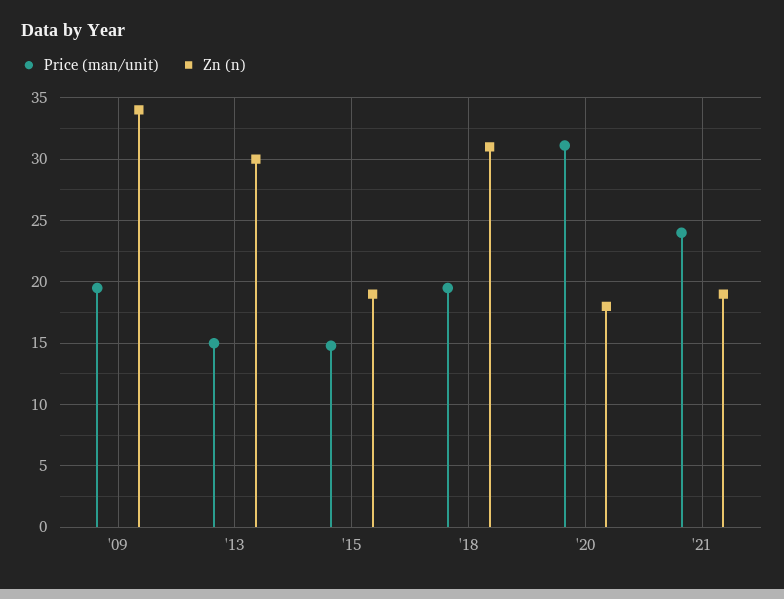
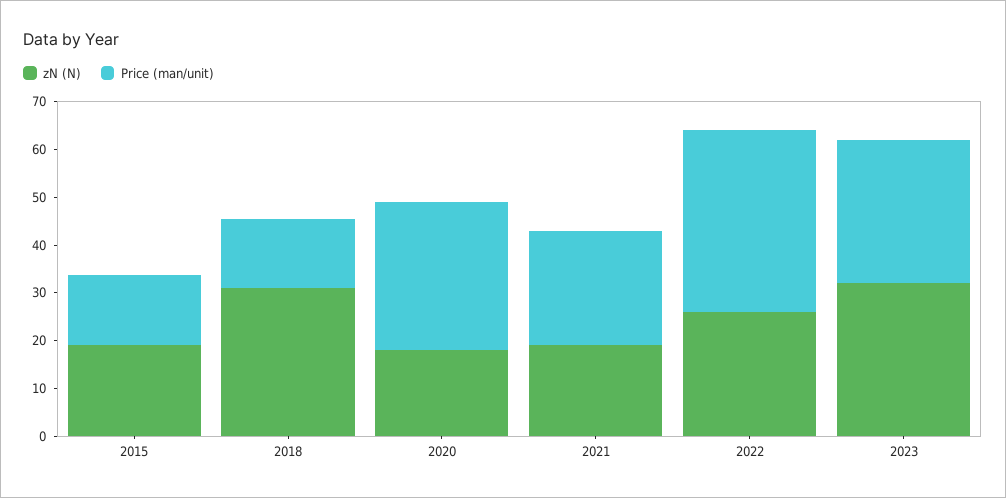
Price (man/unit), '09: 19.5 -> none
Zn (n), '09: 34 -> none
Price (man/unit), '13: 15 -> none
Zn (n), '13: 30 -> none
Price (man/unit), '18: 19.5 -> 14
Zn (n), 2022: none -> 26
Price (man/unit), 2022: none -> 38
Zn (n), 2023: none -> 32
Price (man/unit), 2023: none -> 30

